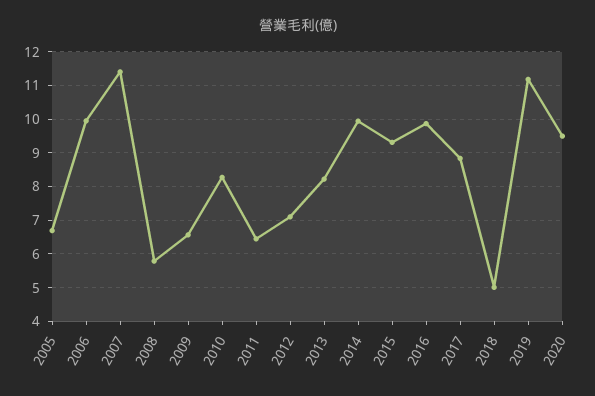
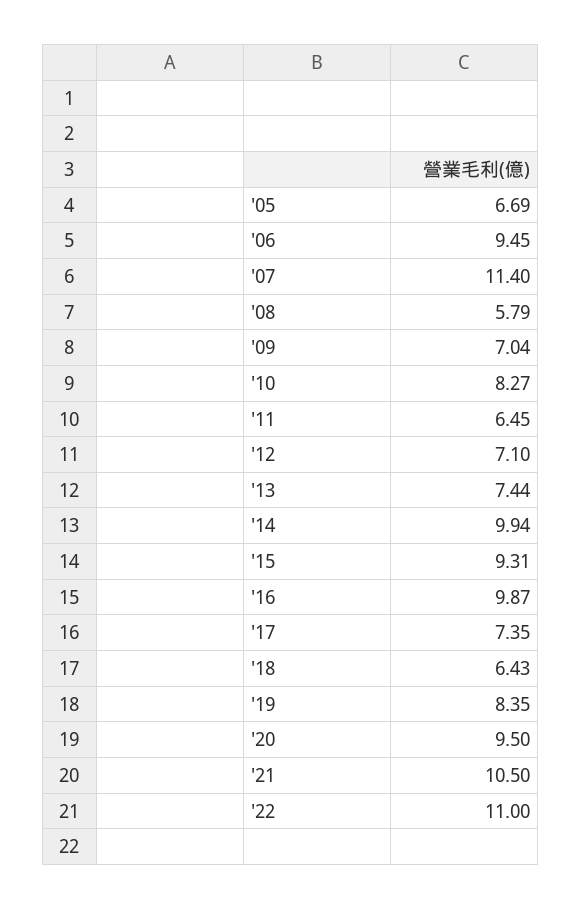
2006: 10 -> 9.45
2009: 6.6 -> 7.04
2013: 8.2 -> 7.44
2017: 8.8 -> 7.35
2018: 5 -> 6.43
2019: 11.2 -> 8.35
'21: none -> 10.5
'22: none -> 11

